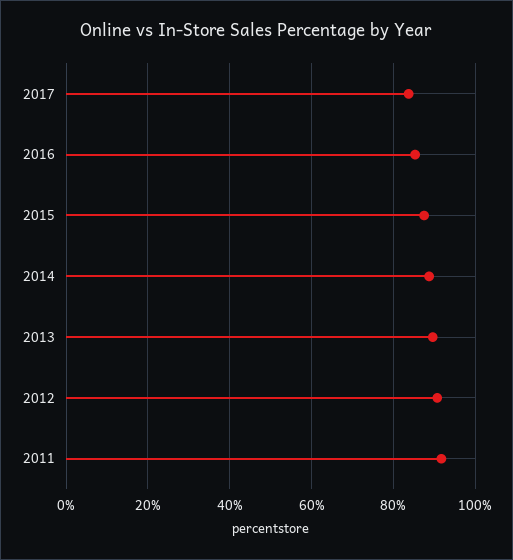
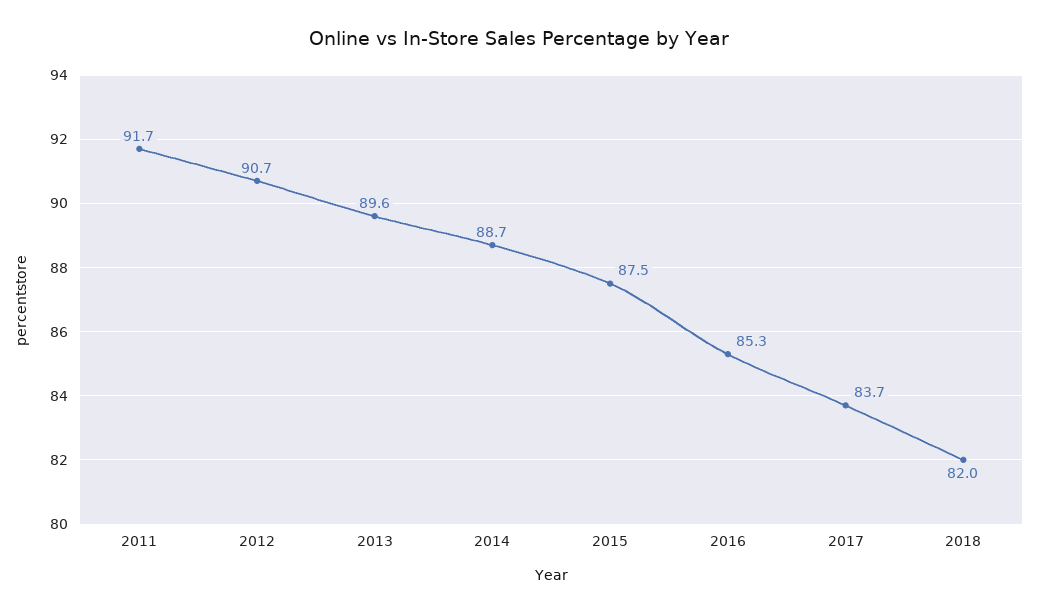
2018: none -> 82

